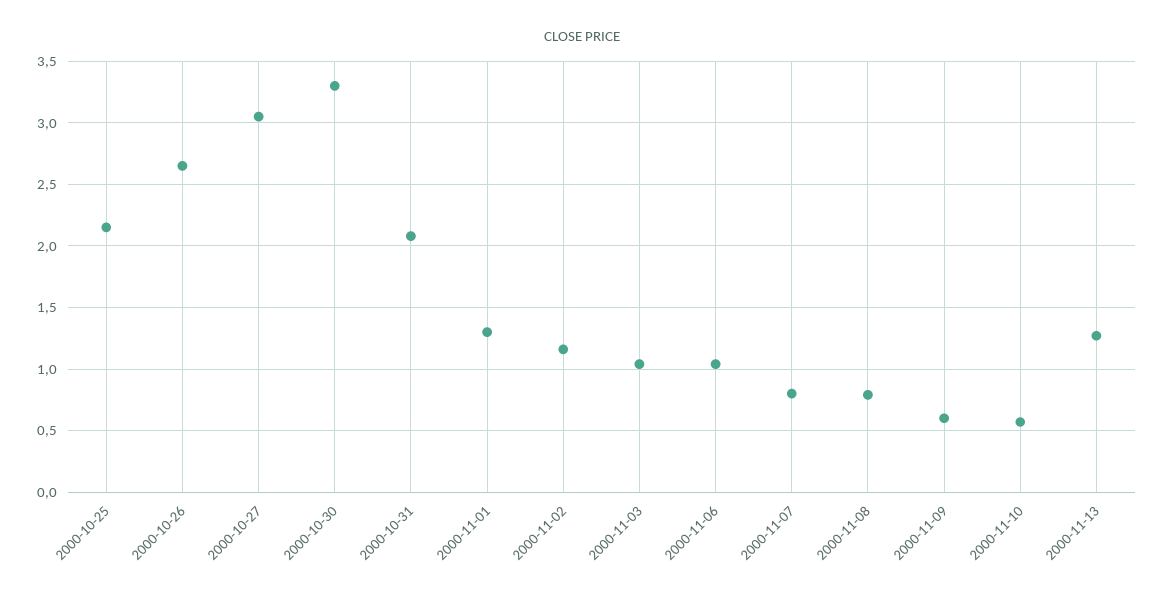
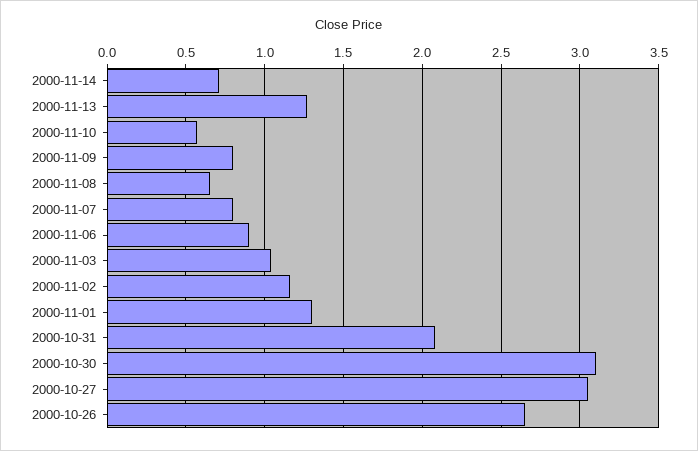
2000-10-25: 2.15 -> none
2000-10-30: 3.3 -> 3.1
2000-11-06: 1.05 -> 0.9
2000-11-08: 0.8 -> 0.65
2000-11-09: 0.6 -> 0.8
2000-11-14: none -> 0.7

